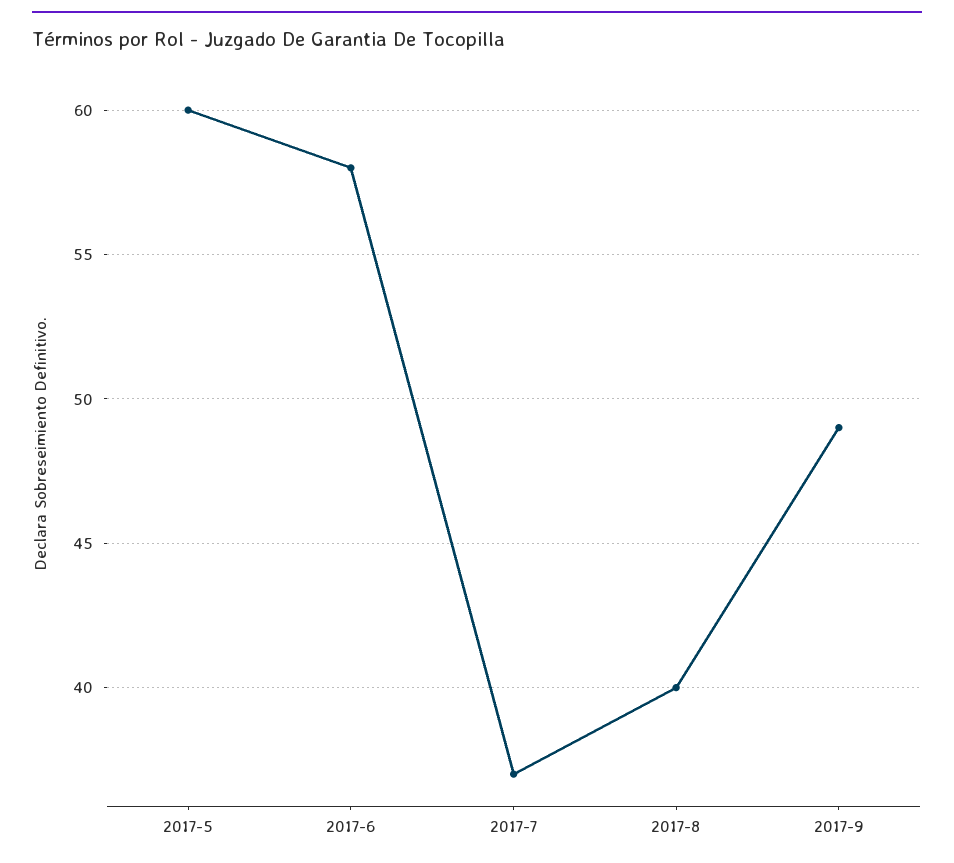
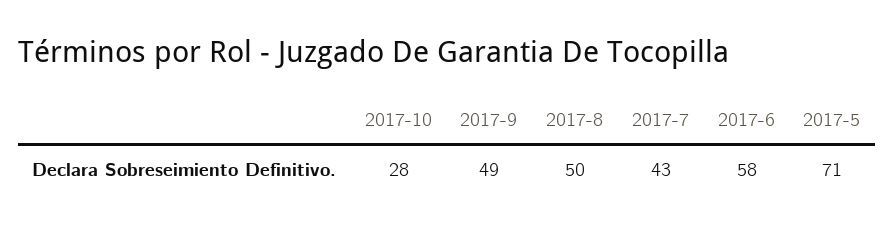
2017-5: 60 -> 71
2017-7: 37 -> 43
2017-8: 40 -> 50
2017-10: none -> 28

